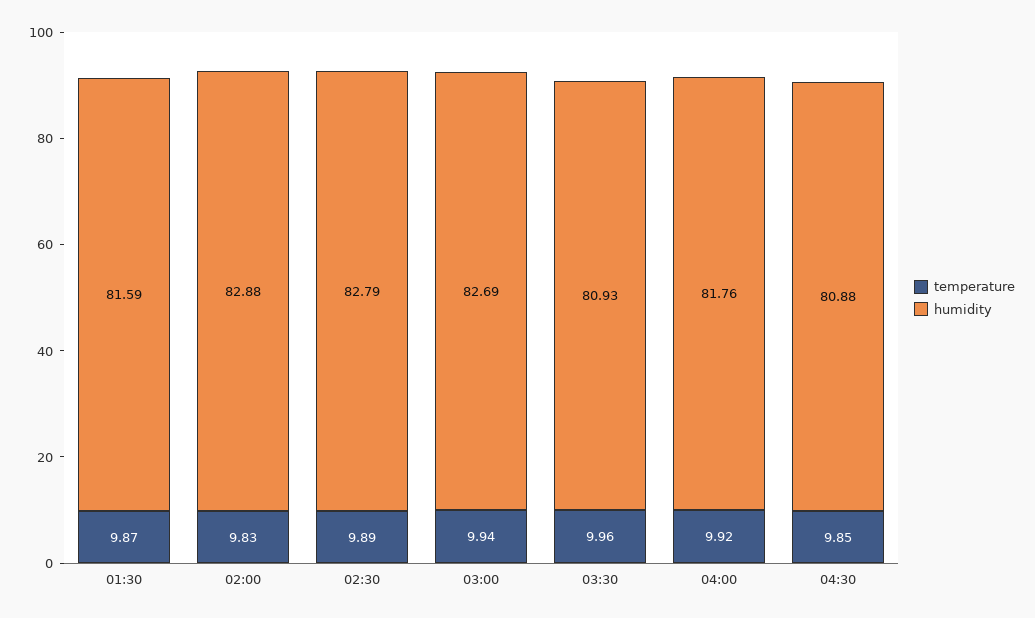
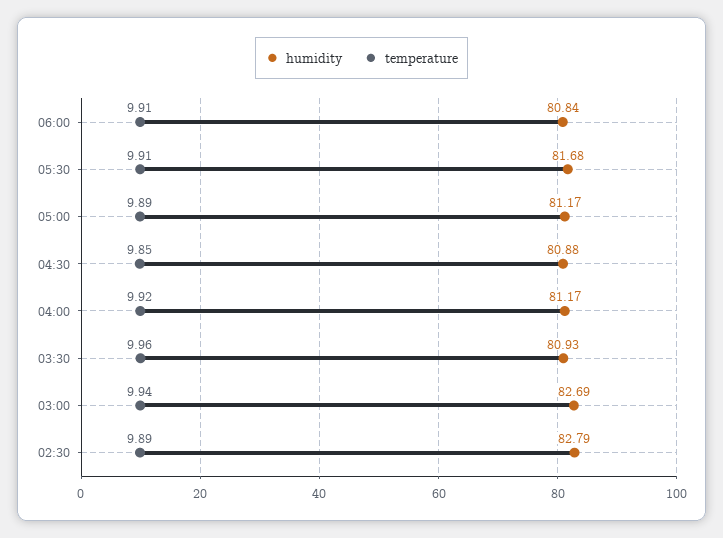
temperature, 01:30: 9.87 -> none
humidity, 01:30: 81.59 -> none
temperature, 02:00: 9.83 -> none
humidity, 02:00: 82.88 -> none
humidity, 04:00: 81.76 -> 81.17
humidity, 06:00: none -> 80.84
temperature, 06:00: none -> 9.91
humidity, 05:30: none -> 81.68
temperature, 05:30: none -> 9.91
humidity, 05:00: none -> 81.17
temperature, 05:00: none -> 9.89

